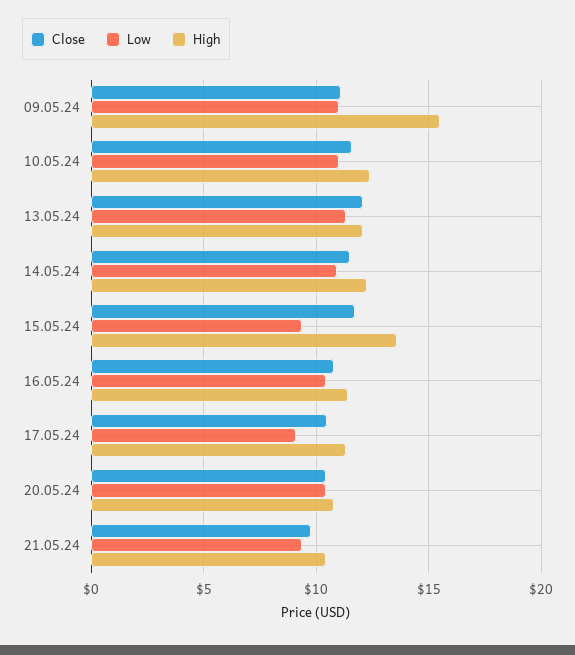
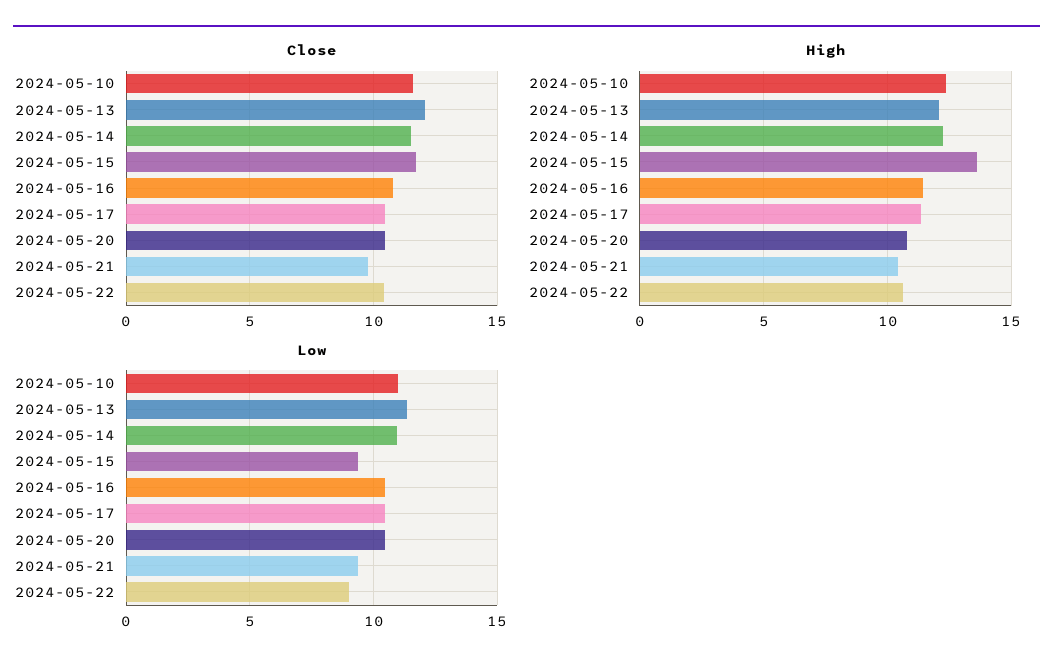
Close, 09.05.24: 11 -> none
Low, 09.05.24: 11 -> none
High, 09.05.24: 15.5 -> none
Low, 17.05.24: 9 -> 10.5
Close, 2024-05-22: none -> 10.5
High, 2024-05-22: none -> 10.5
Low, 2024-05-22: none -> 9

